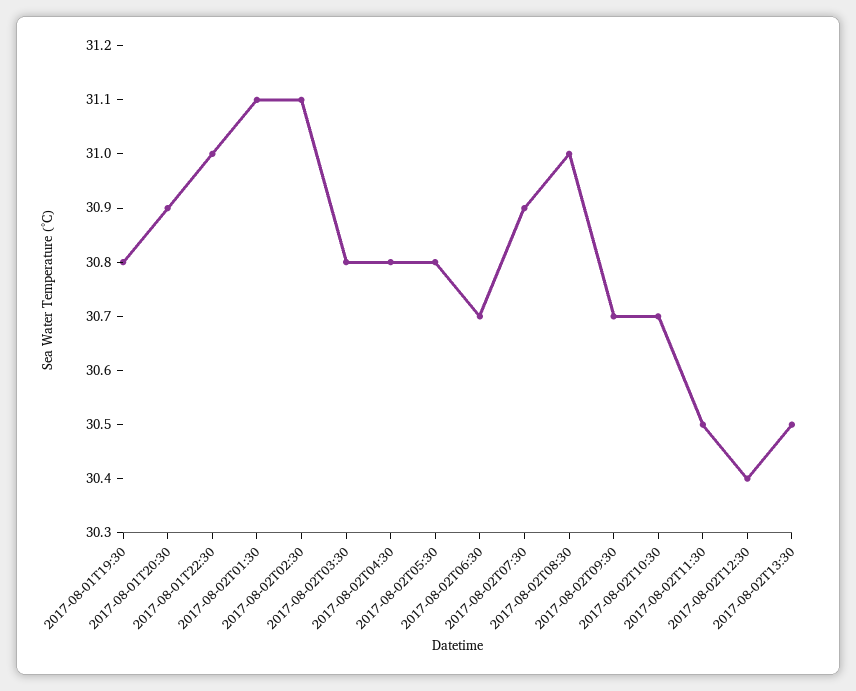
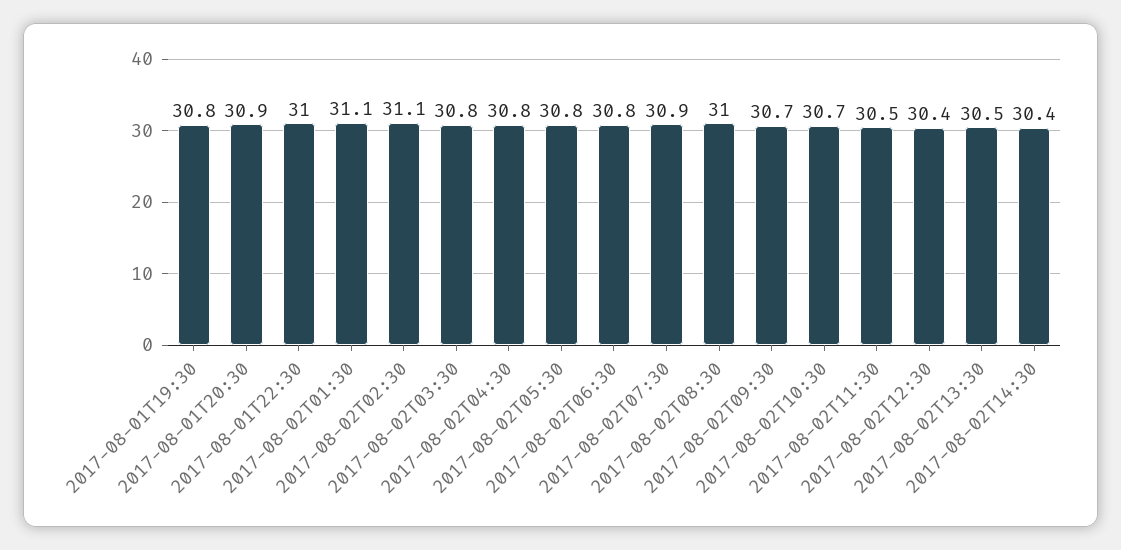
2017-08-02T06:30: 30.7 -> 30.8
2017-08-02T14:30: none -> 30.4

